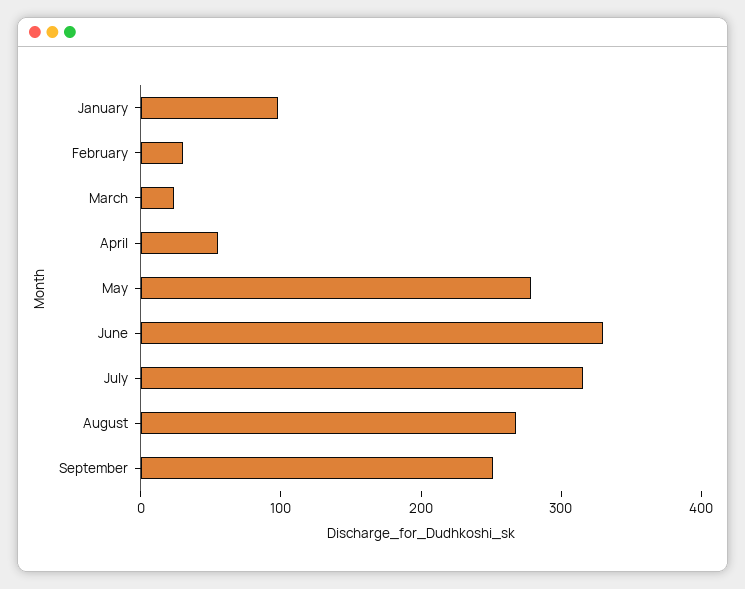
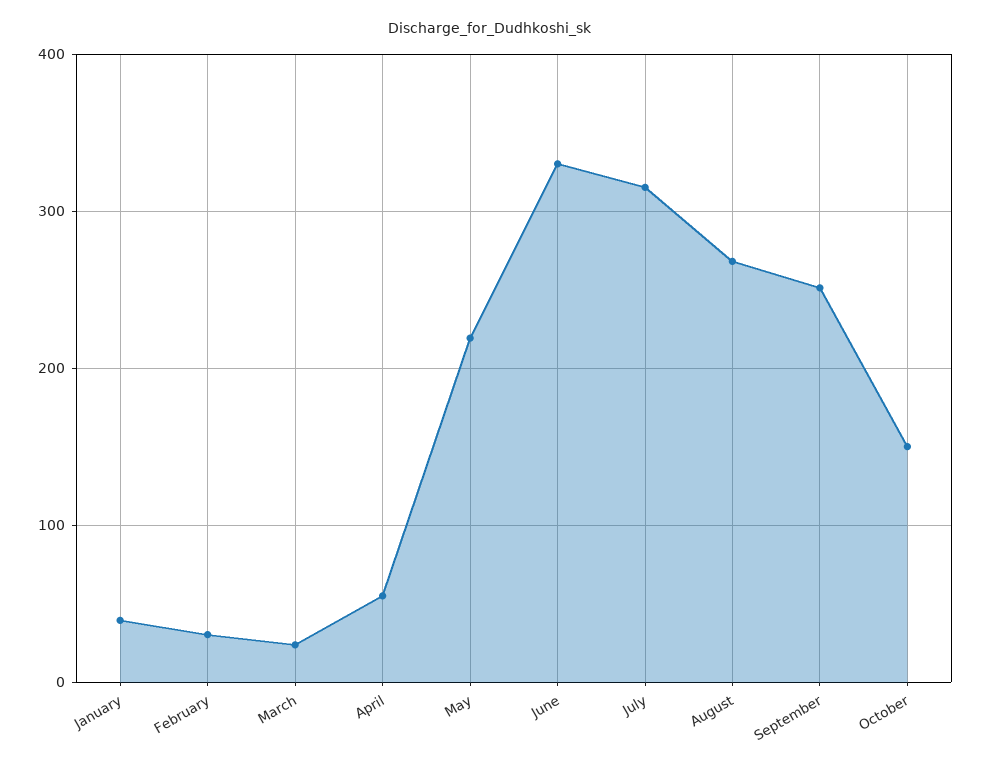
January: 100 -> 40
May: 280 -> 220
October: none -> 150

